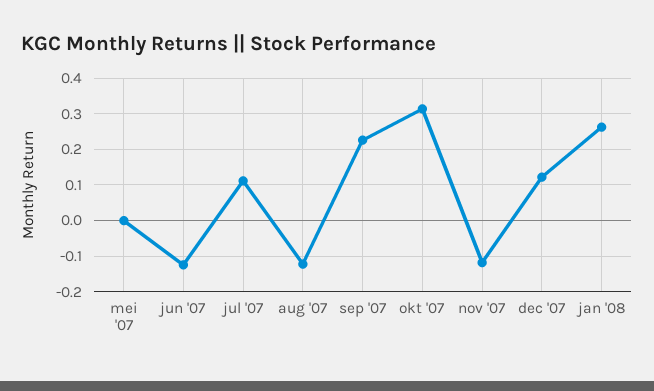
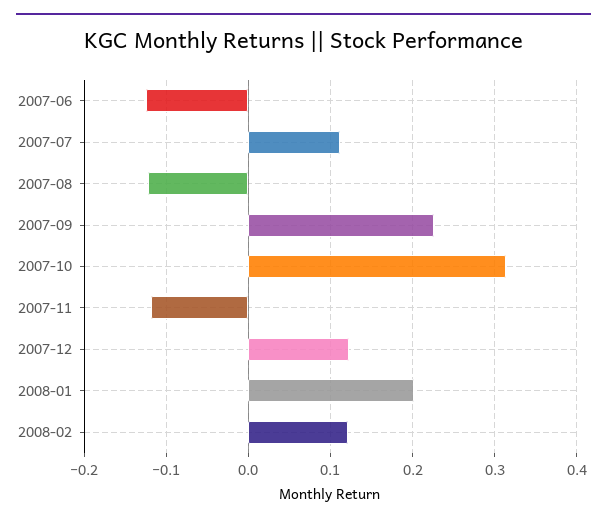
mei '07: 0 -> none
jan '08: 0.26 -> 0.2
2008-02: none -> 0.12

